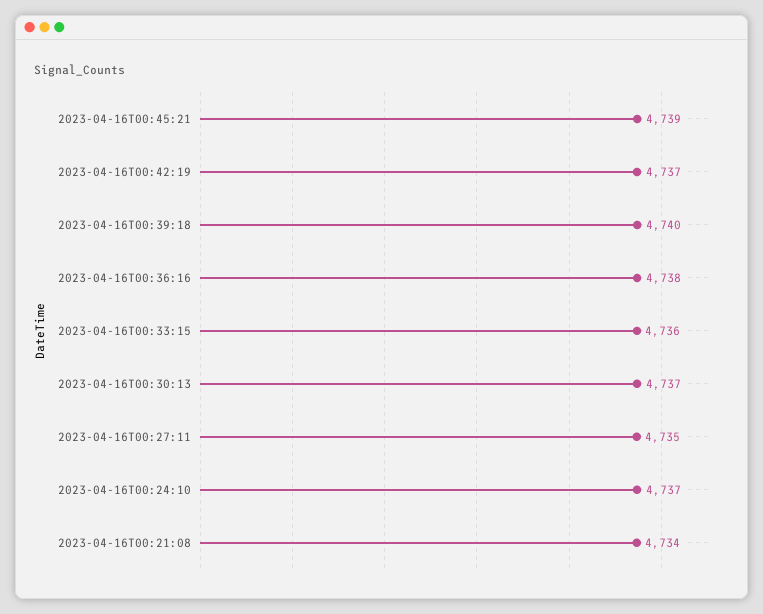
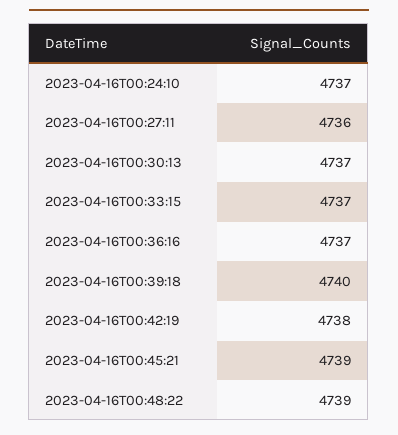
2023-04-16T00:42:19: 4737 -> 4738
2023-04-16T00:36:16: 4738 -> 4737
2023-04-16T00:33:15: 4736 -> 4737
2023-04-16T00:27:11: 4735 -> 4736
2023-04-16T00:21:08: 4734 -> none
2023-04-16T00:48:22: none -> 4739

